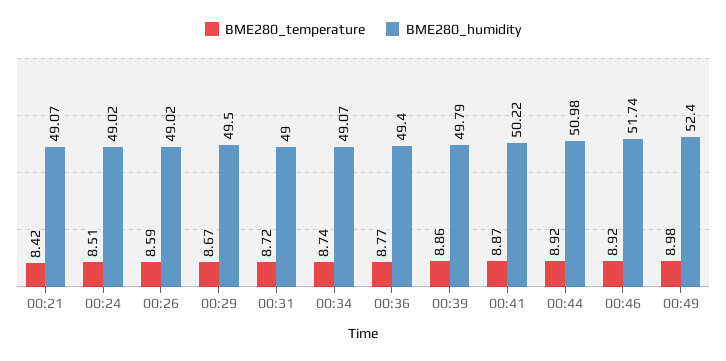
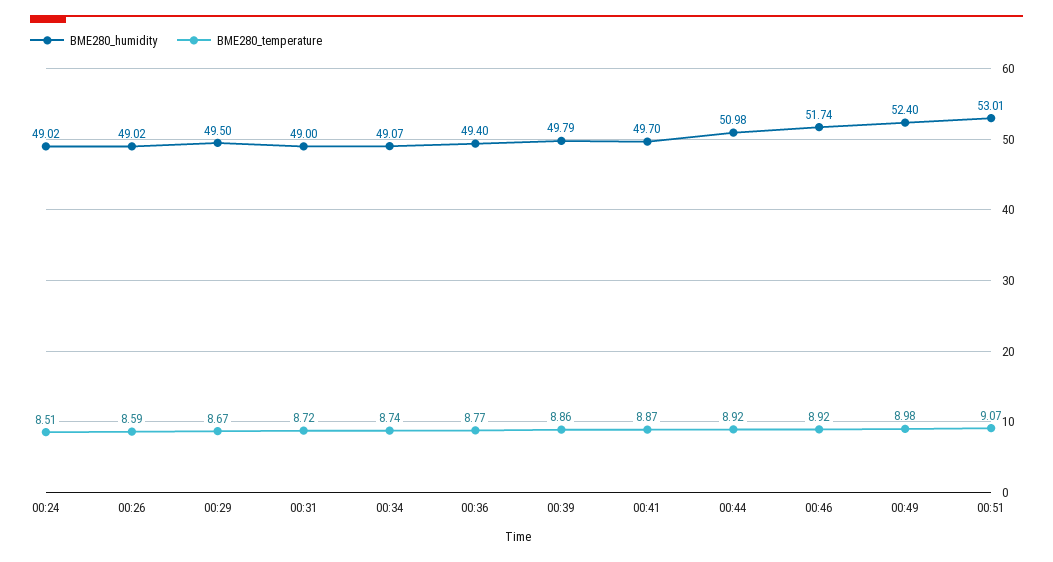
BME280_temperature, 00:21: 8.42 -> none
BME280_humidity, 00:21: 49.07 -> none
BME280_humidity, 00:41: 50.22 -> 49.7
BME280_humidity, 00:51: none -> 53.01
BME280_temperature, 00:51: none -> 9.07

